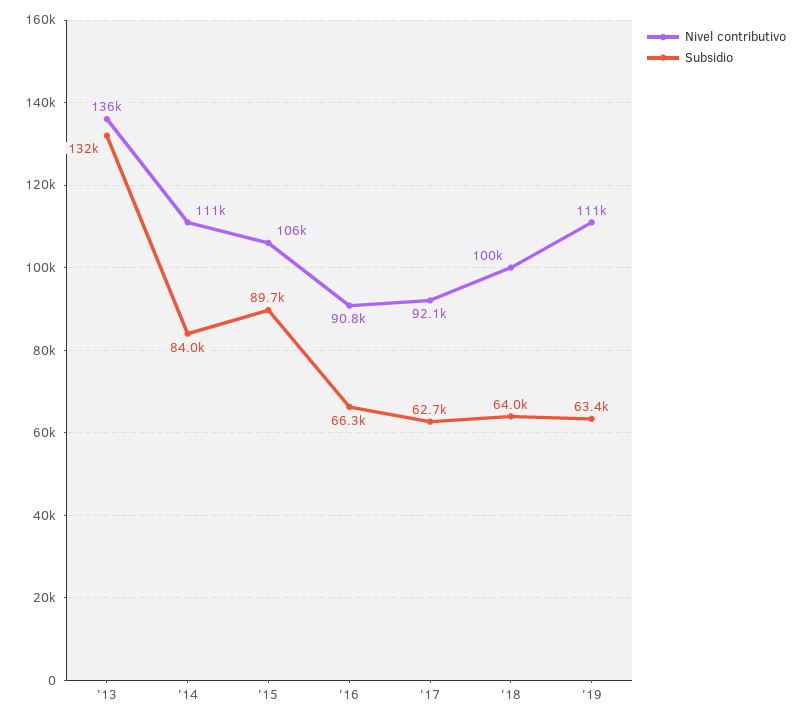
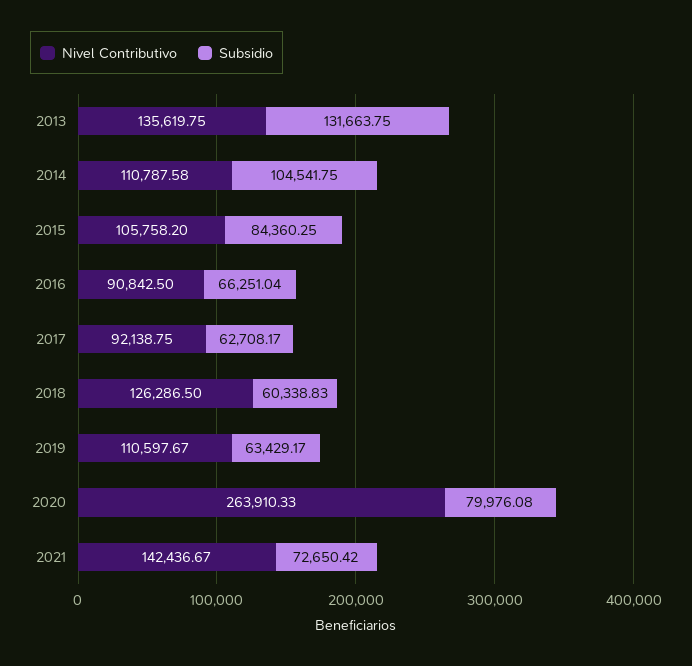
Subsidio, '14: 84000 -> 104541.75
Subsidio, '15: 89700 -> 84360.25
Nivel contributivo, '18: 100000 -> 126286.5
Subsidio, '18: 64000 -> 60338.83
Nivel contributivo, 2020: none -> 263910.33
Subsidio, 2020: none -> 79976.08
Nivel contributivo, 2021: none -> 142436.67
Subsidio, 2021: none -> 72650.42

